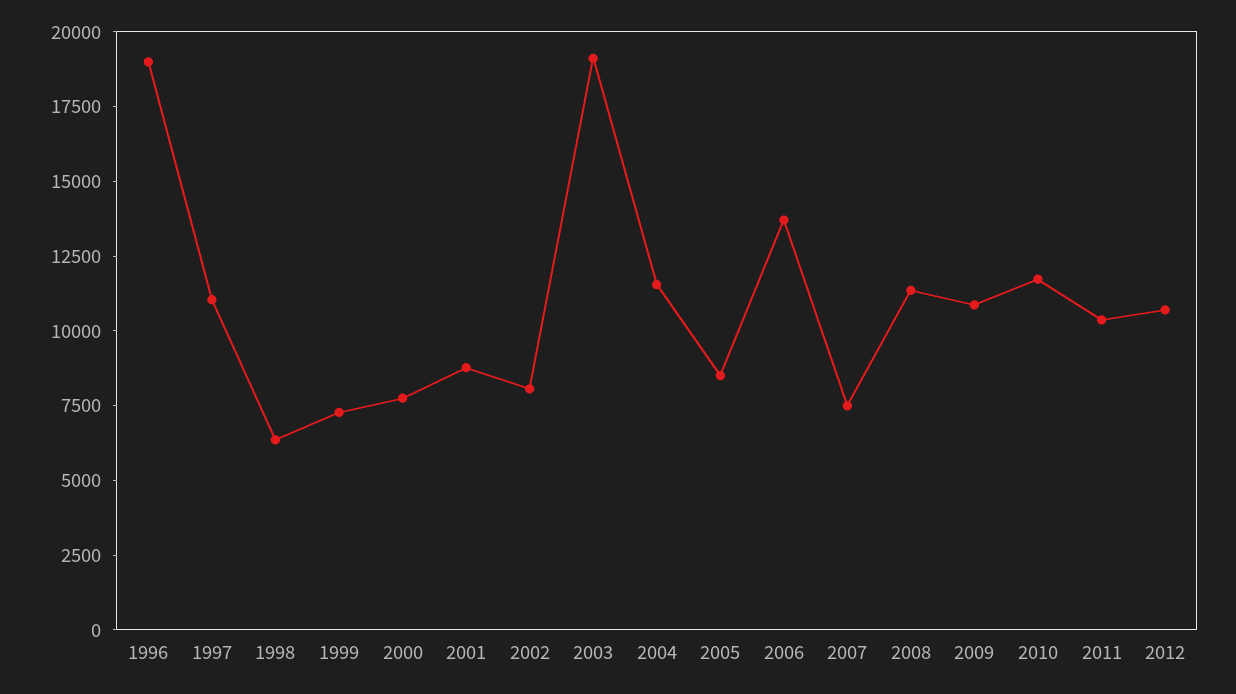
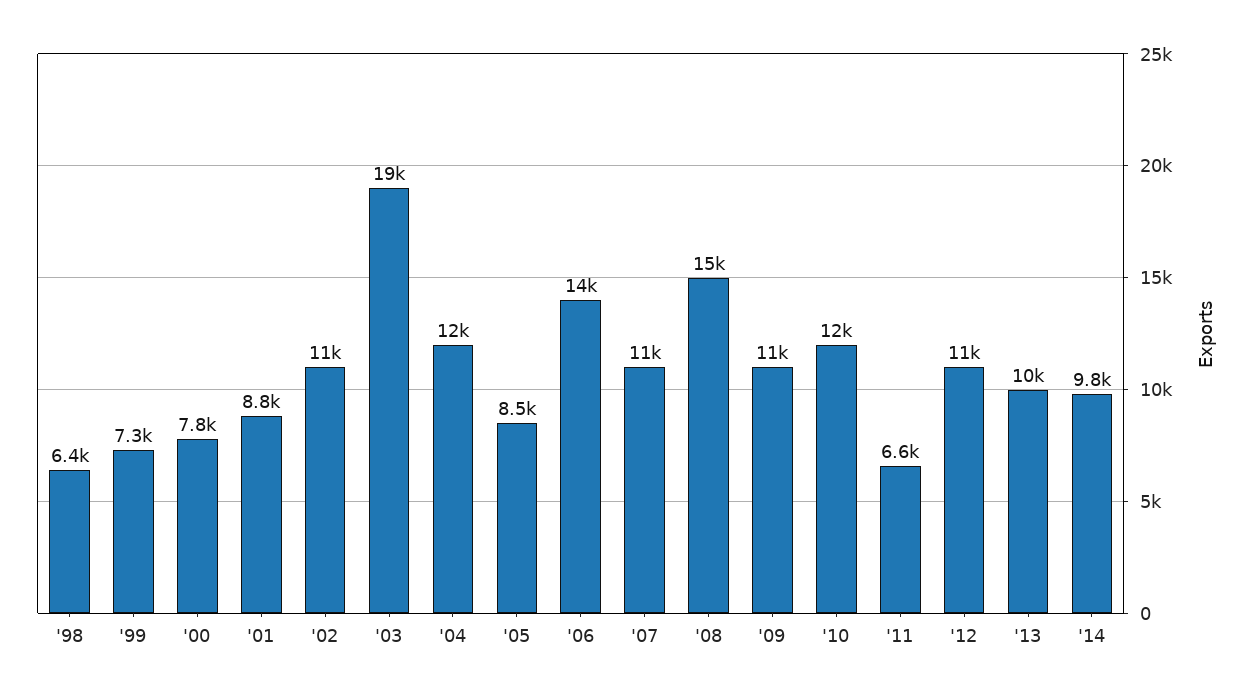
1996: 19000 -> none
1997: 11000 -> none
2002: 8000 -> 11000
2007: 7500 -> 11000
2008: 11500 -> 15000
2011: 10500 -> 6600
'13: none -> 10000
'14: none -> 9800

